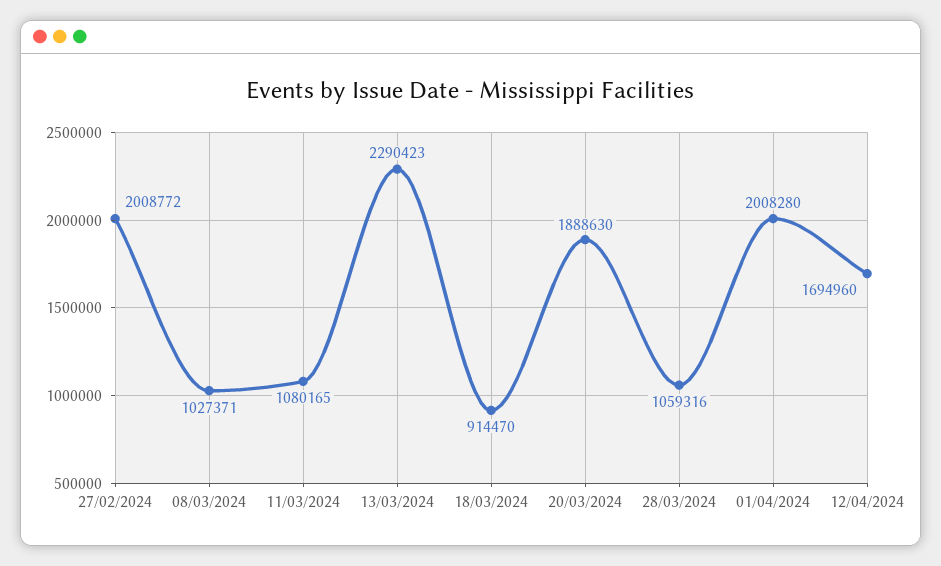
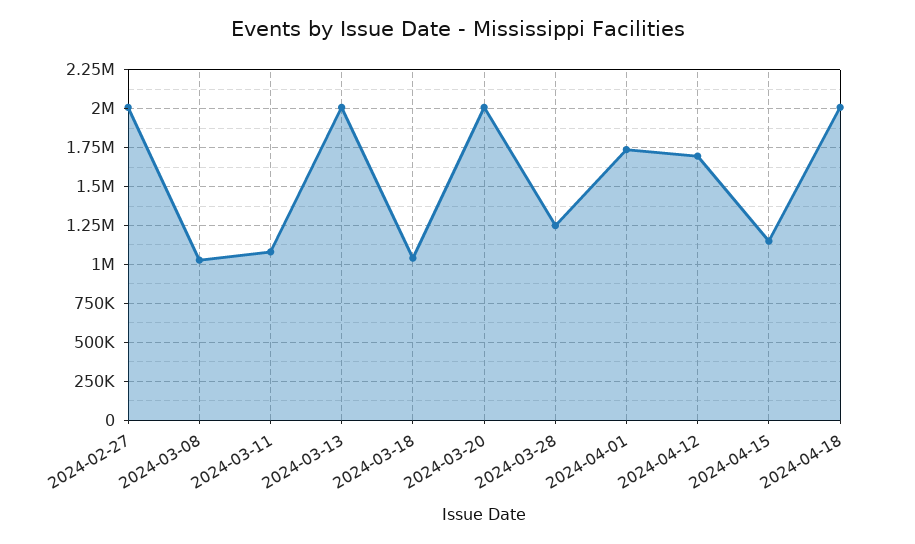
13/03/2024: 2290423 -> 2000000
18/03/2024: 914470 -> 1050000
20/03/2024: 1888630 -> 2000000
28/03/2024: 1059316 -> 1250000
01/04/2024: 2008280 -> 1750000
2024-04-15: none -> 1150000
2024-04-18: none -> 2000000

